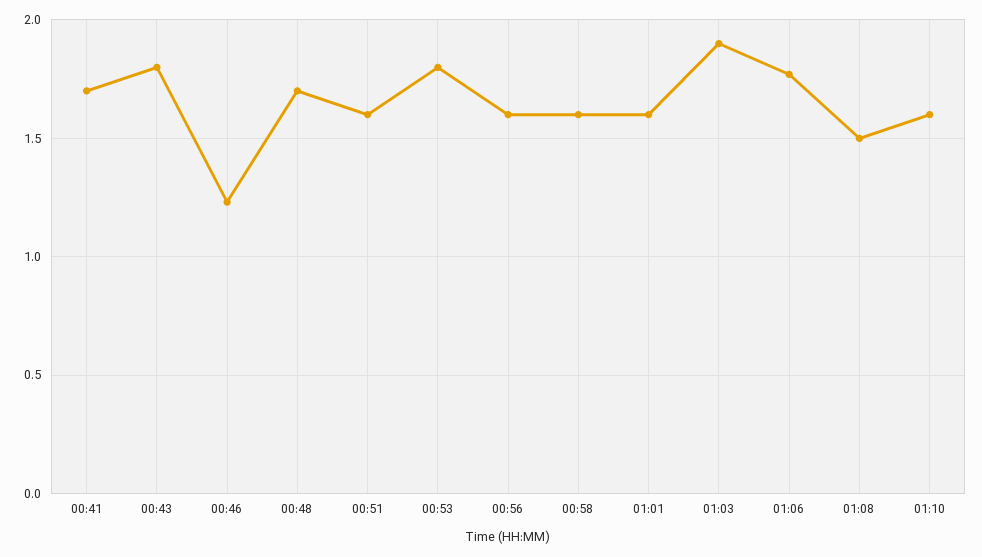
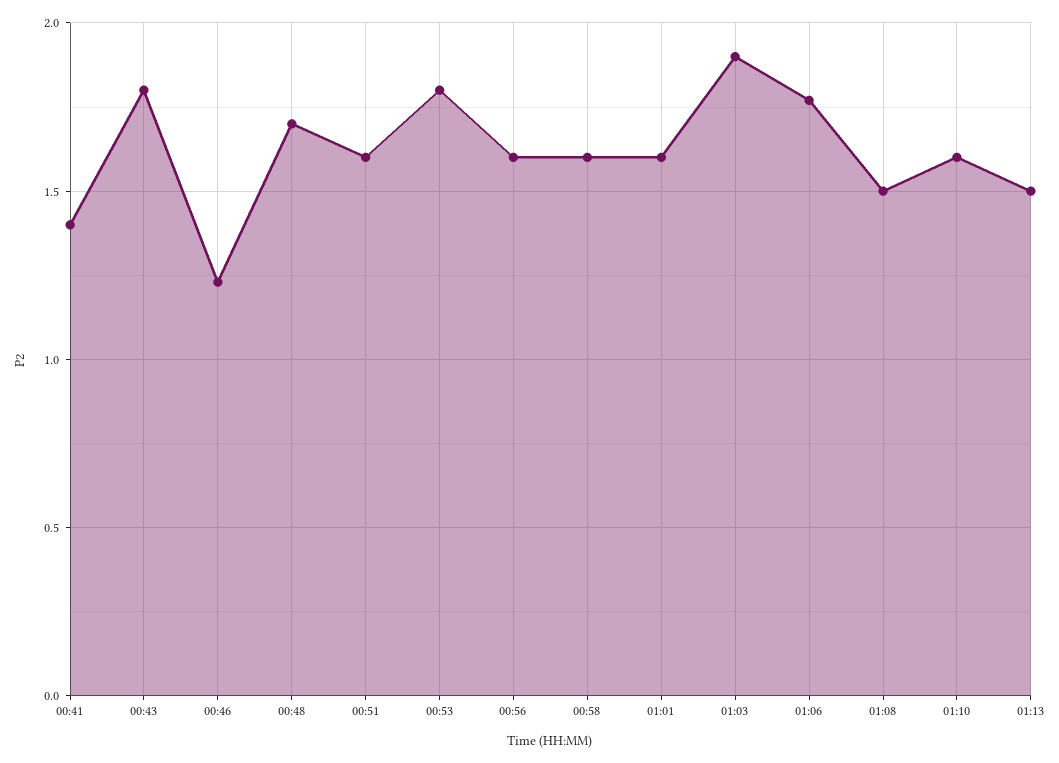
00:41: 1.7 -> 1.4
01:13: none -> 1.5

